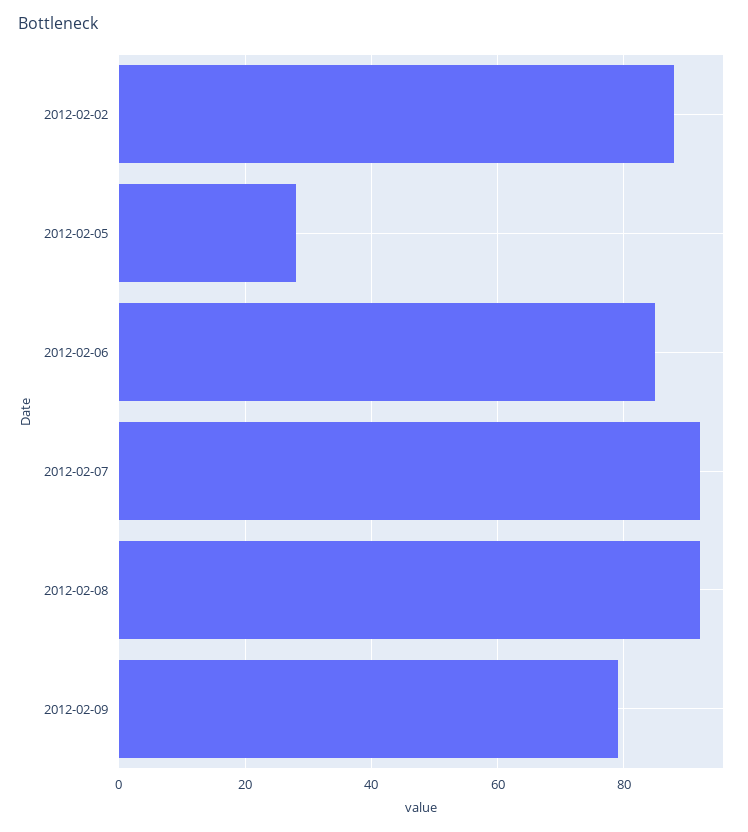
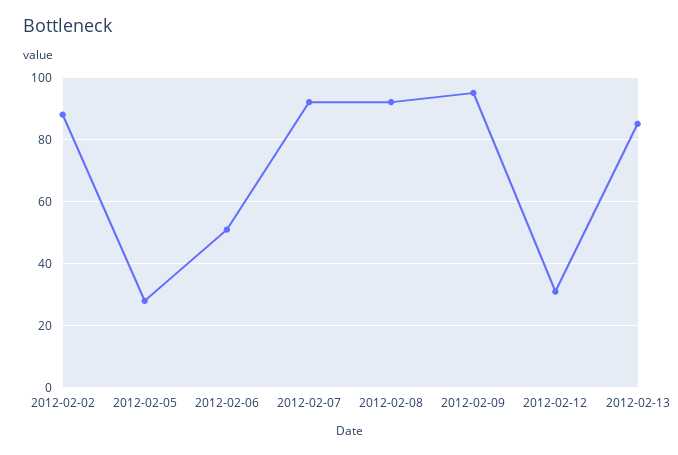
2012-02-06: 85 -> 50
2012-02-09: 80 -> 95
2012-02-12: none -> 30
2012-02-13: none -> 85

